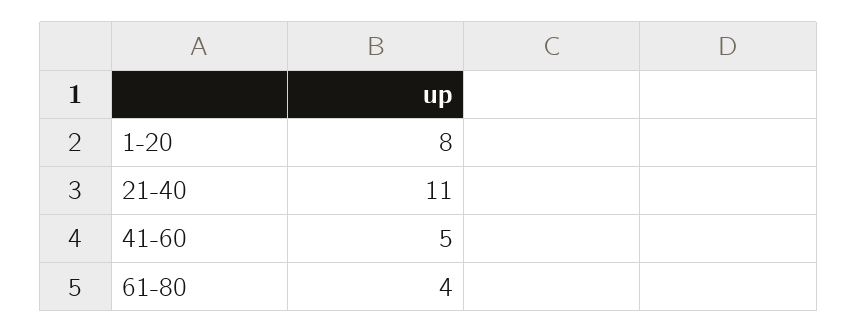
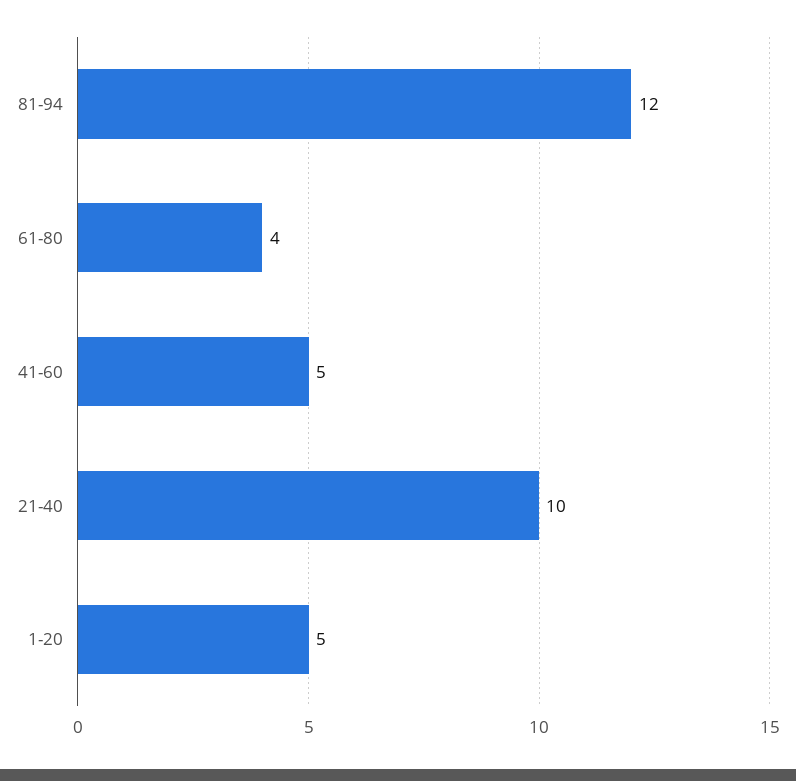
1-20: 8 -> 5
21-40: 11 -> 10
81-94: none -> 12

